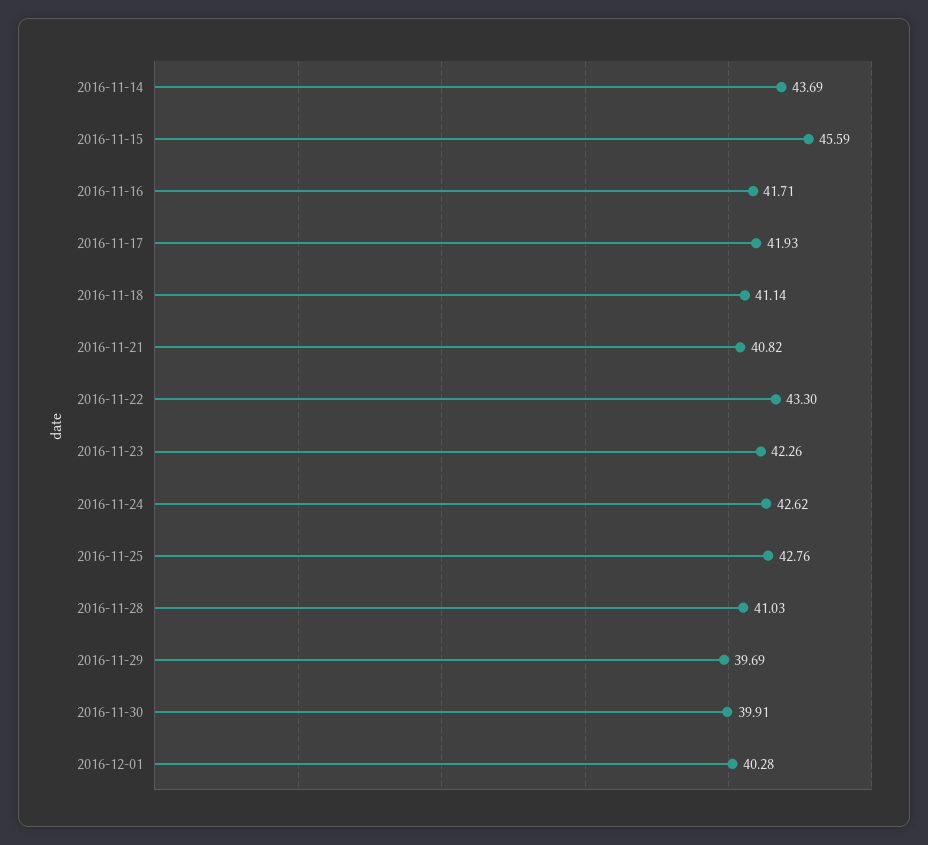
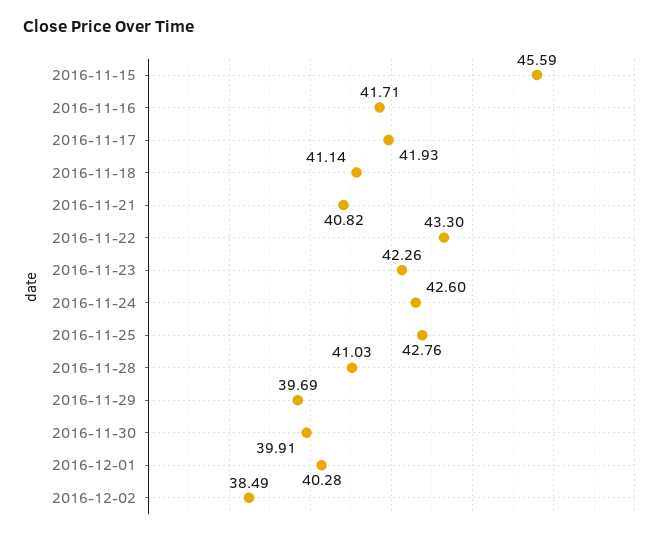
2016-11-14: 43.69 -> none
2016-11-24: 42.62 -> 42.6
2016-12-02: none -> 38.49

